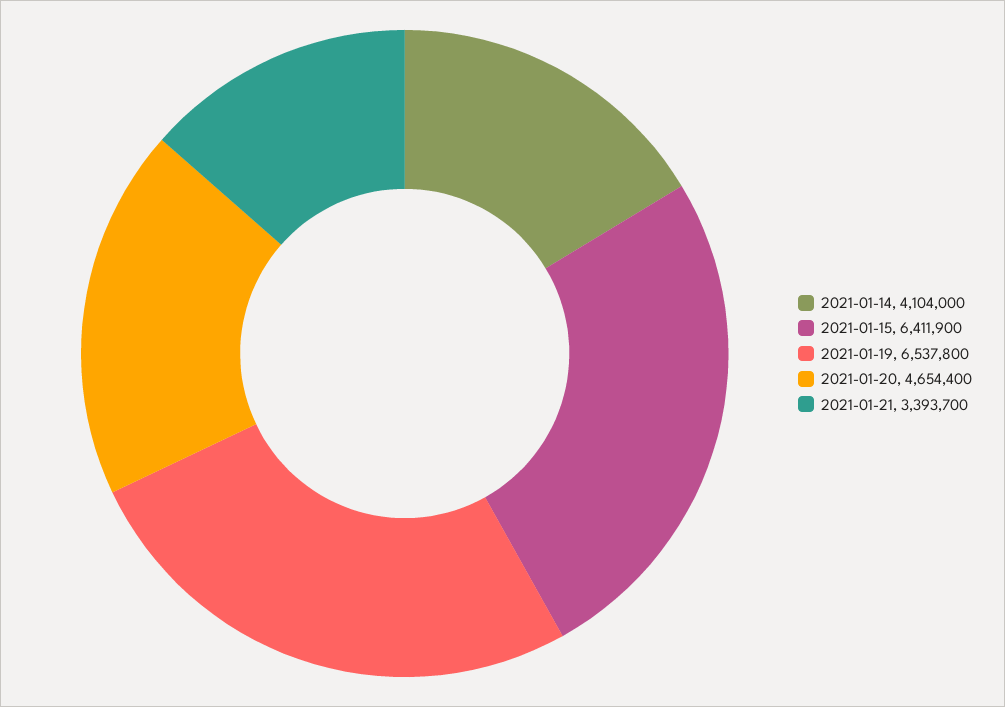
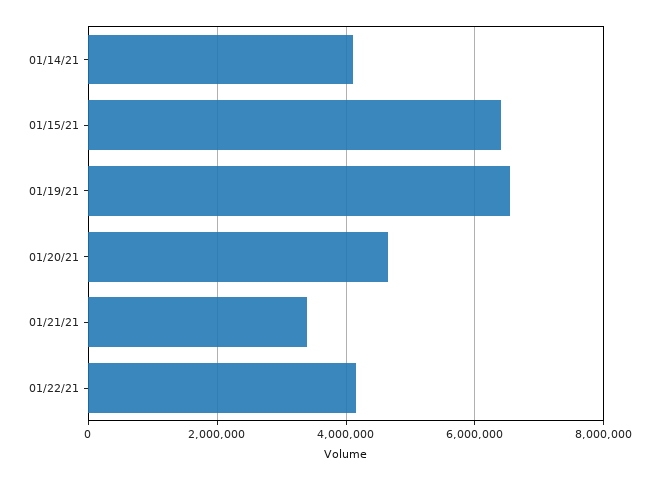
01/22/21: none -> 4200000

